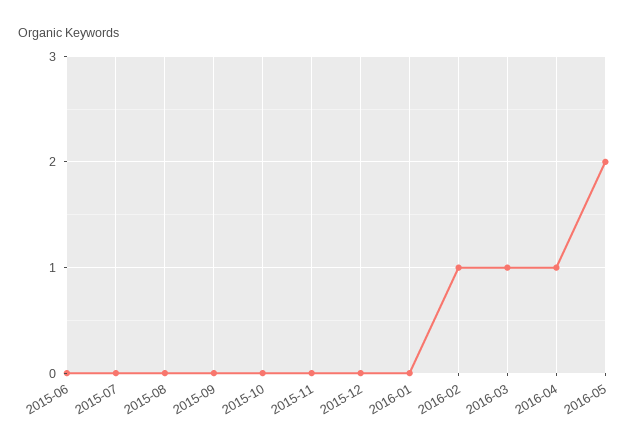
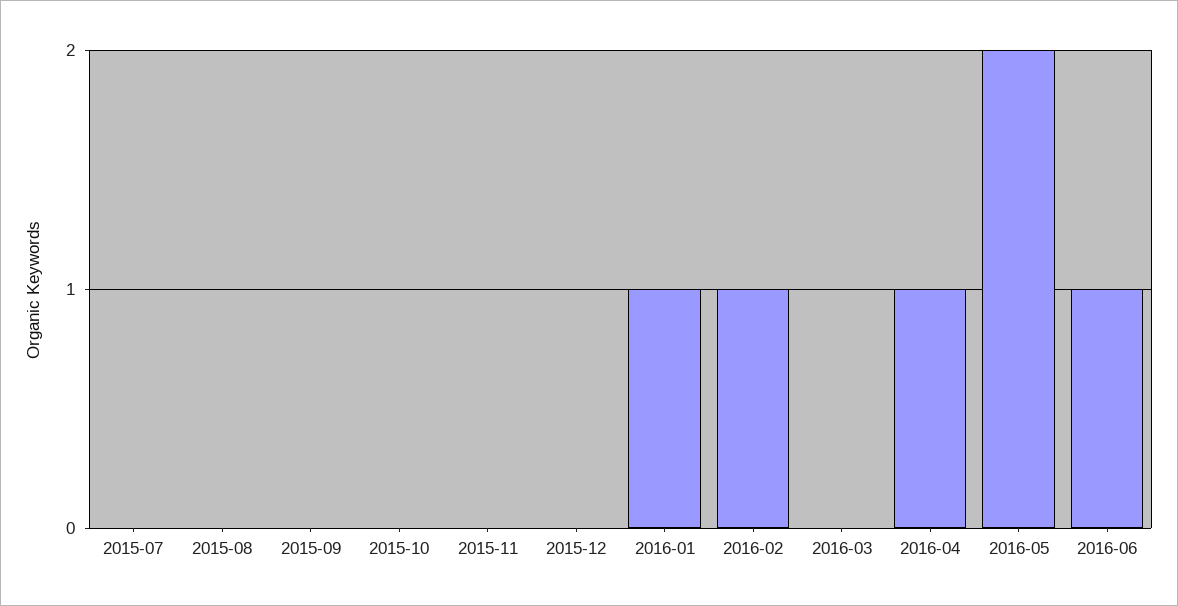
2015-06: 0 -> none
2016-01: 0 -> 1
2016-03: 1 -> 0
2016-06: none -> 1

